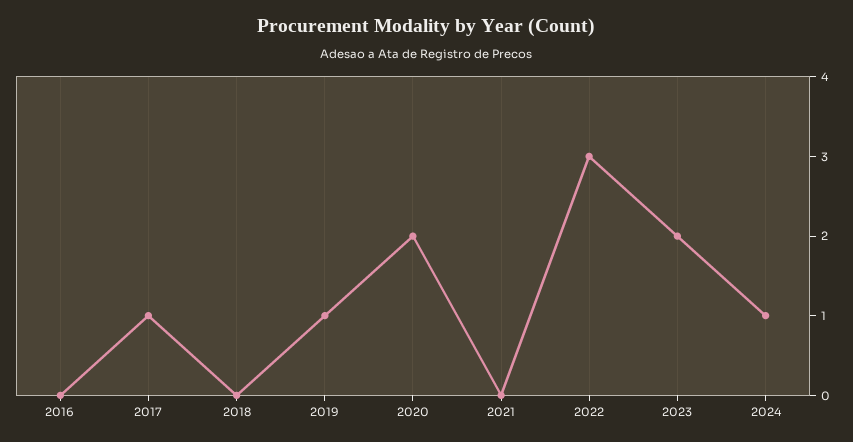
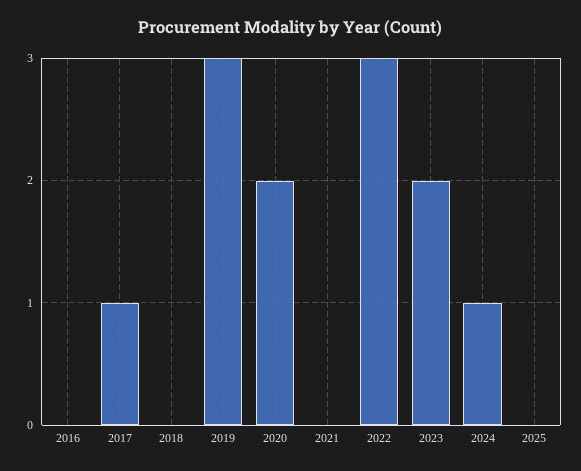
2019: 1 -> 3
2025: none -> 0

